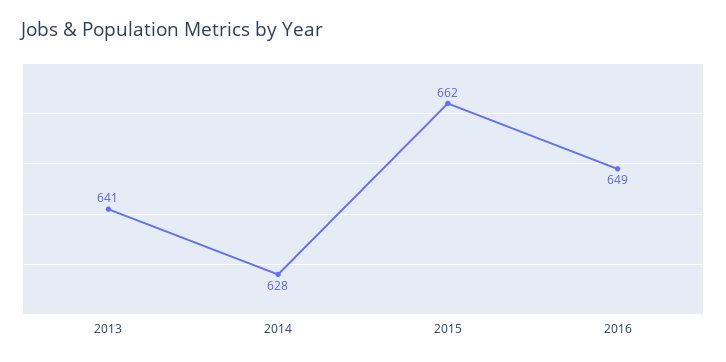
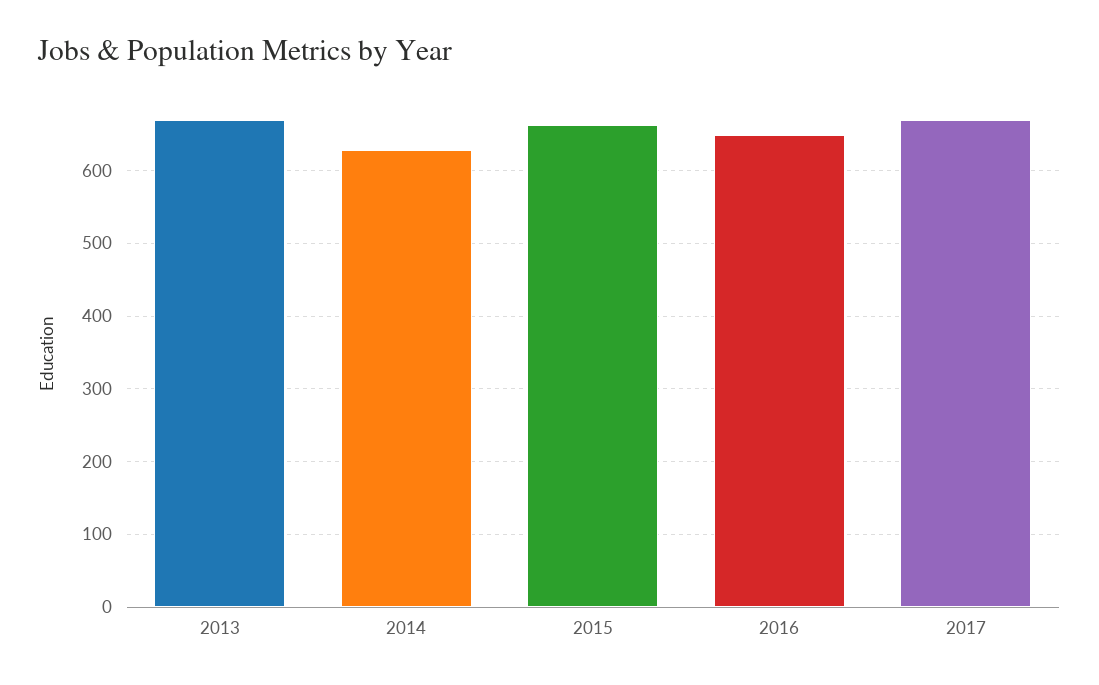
2013: 641 -> 670
2017: none -> 670

